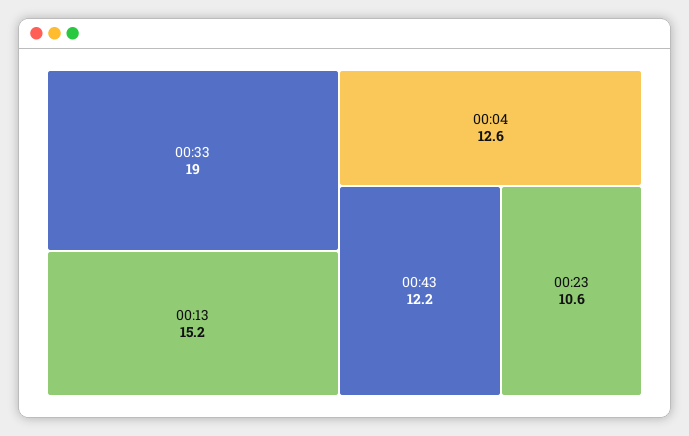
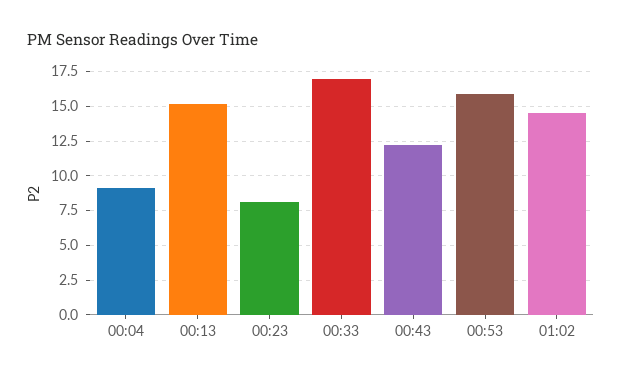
00:33: 19 -> 17
00:04: 12.6 -> 9
00:23: 10.6 -> 8
00:53: none -> 16
01:02: none -> 14.5

